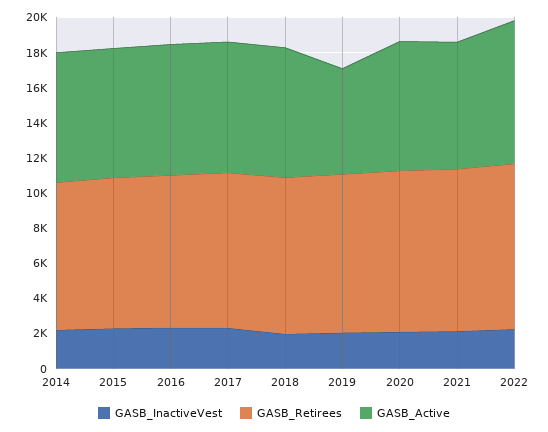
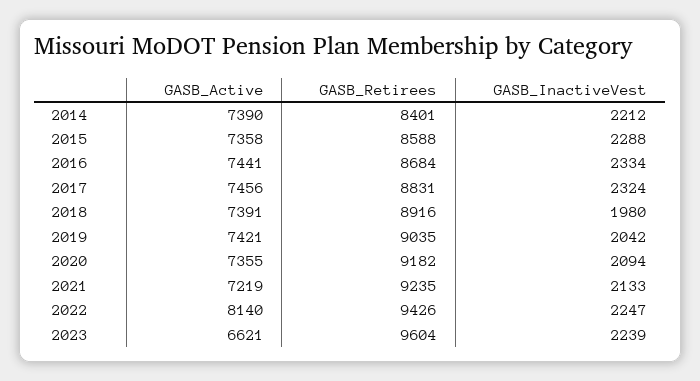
GASB_Active, 2019: 6000 -> 7421
GASB_Active, 2023: none -> 6621
GASB_Retirees, 2023: none -> 9604
GASB_InactiveVest, 2023: none -> 2239

